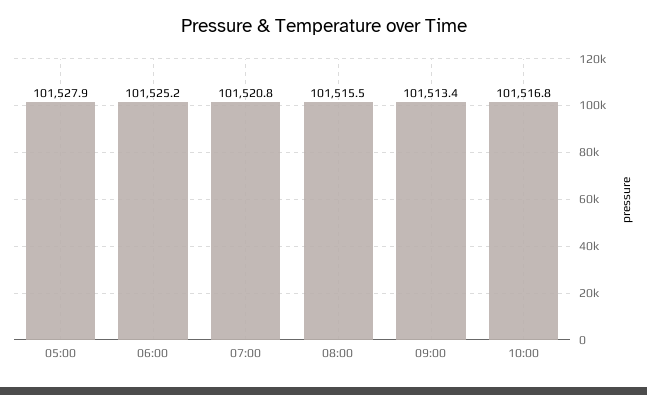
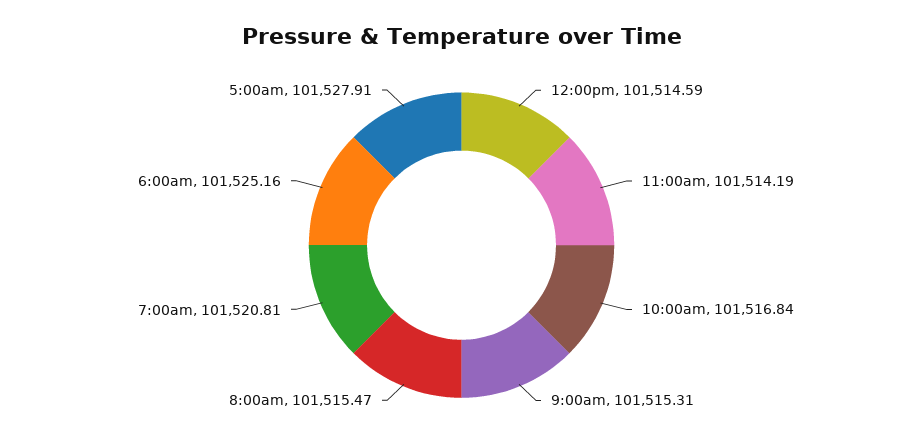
09:00: 101513.4 -> 101515.31
12:00pm: none -> 101514.59
11:00am: none -> 101514.19

